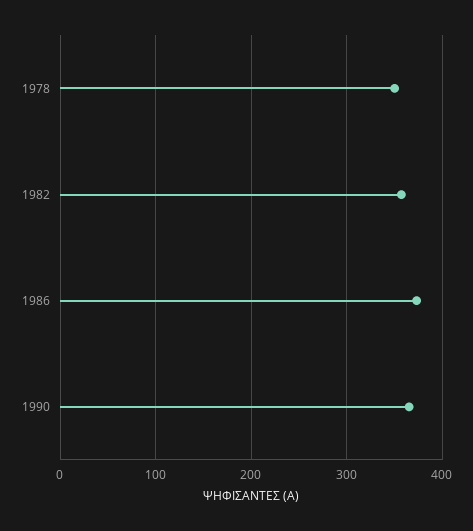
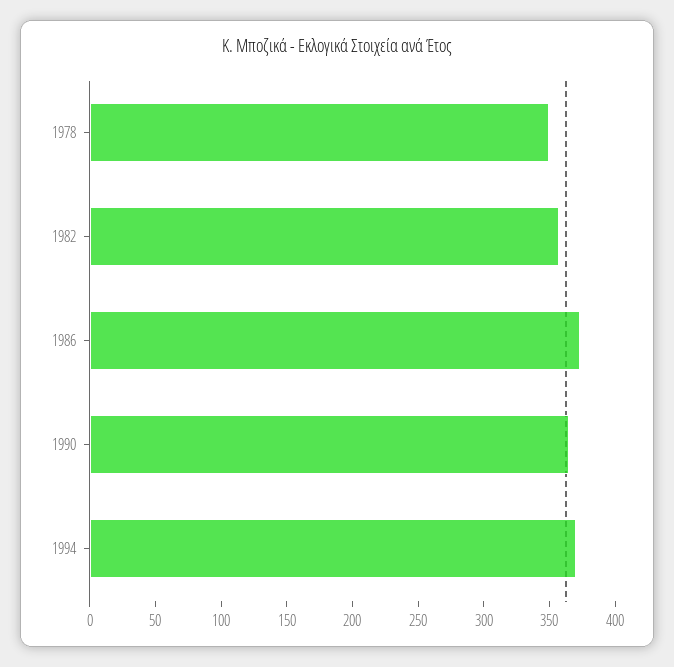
1994: none -> 370

